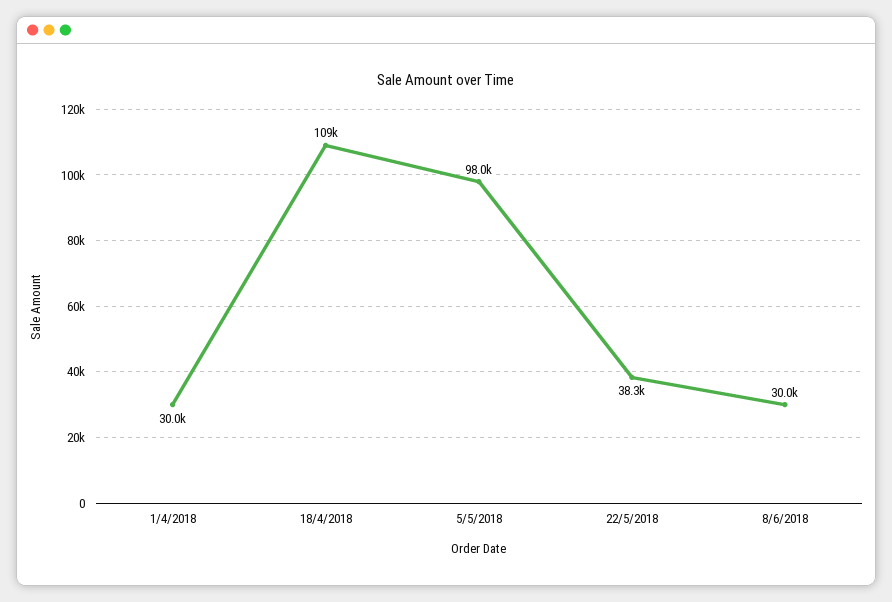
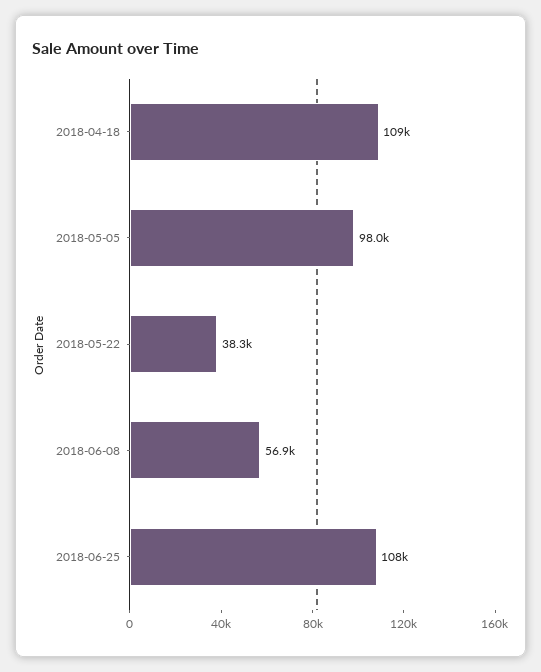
1/4/2018: 30000 -> none
8/6/2018: 30000 -> 56900
2018-06-25: none -> 108000

